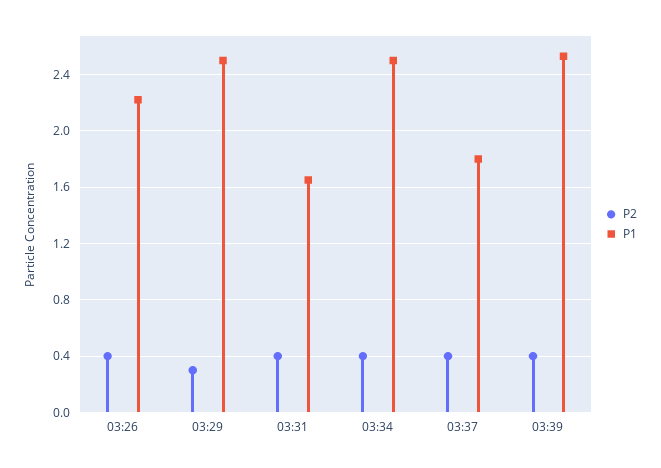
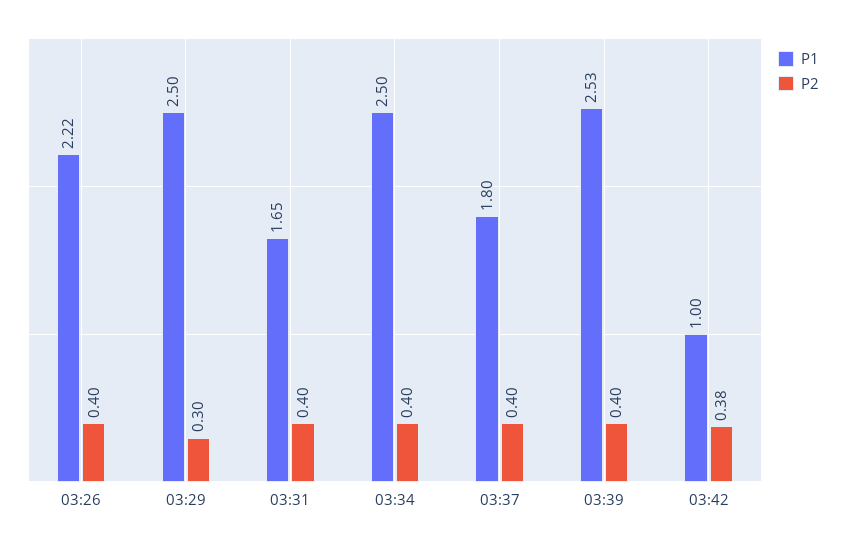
P1, 03:42: none -> 1
P2, 03:42: none -> 0.38

